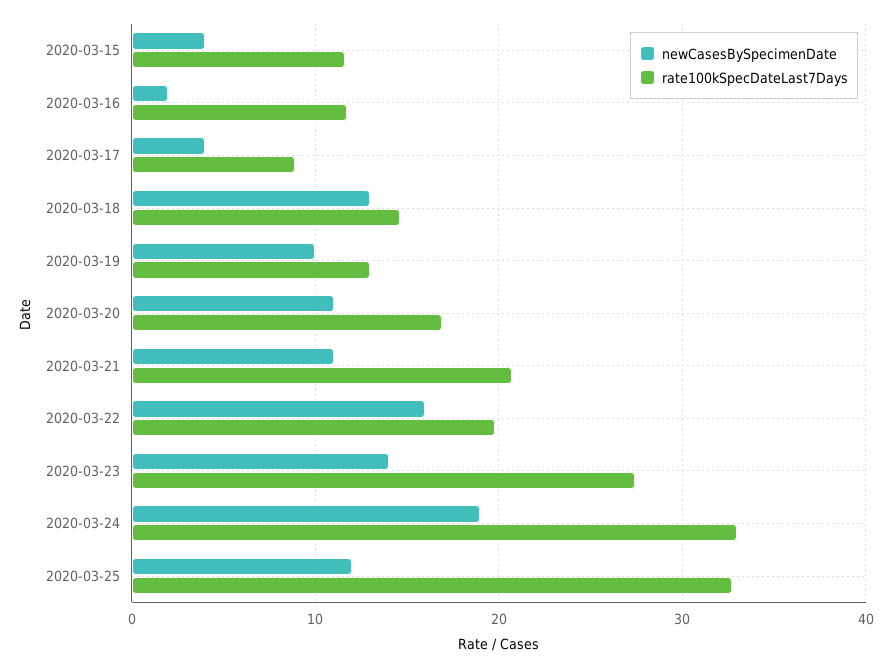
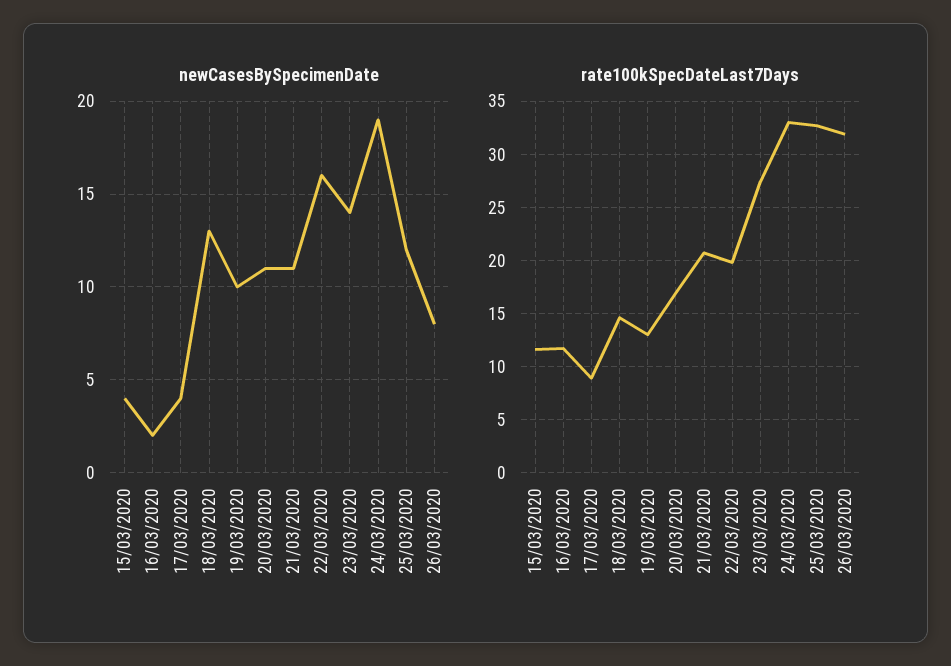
newCasesBySpecimenDate, 26/03/2020: none -> 8
rate100kSpecDateLast7Days, 26/03/2020: none -> 32

